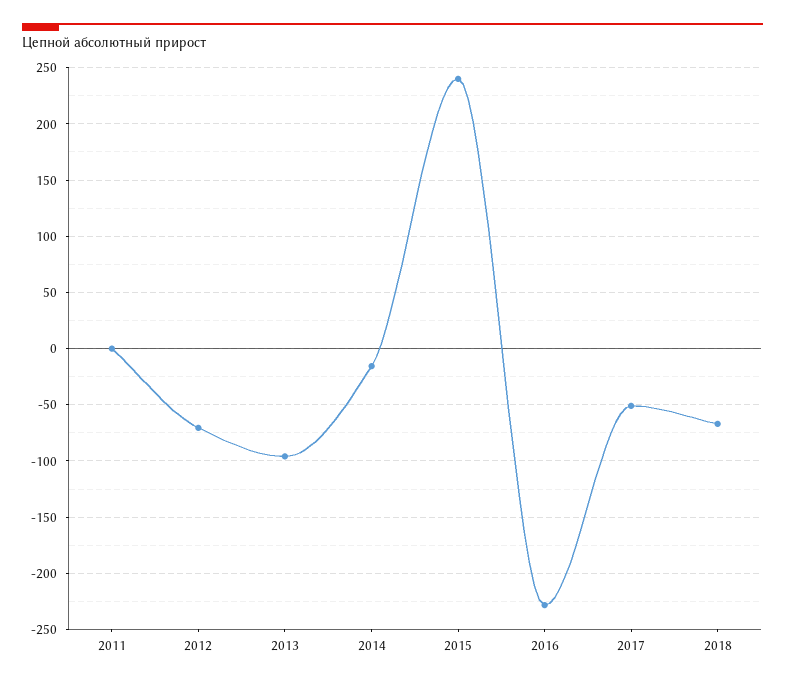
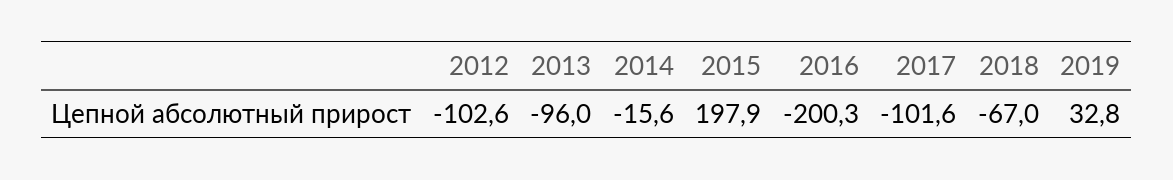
2011: 0 -> none
2012: -70 -> -102.6
2015: 240 -> 197.9
2016: -230 -> -200.3
2017: -50 -> -101.6
2019: none -> 32.8

